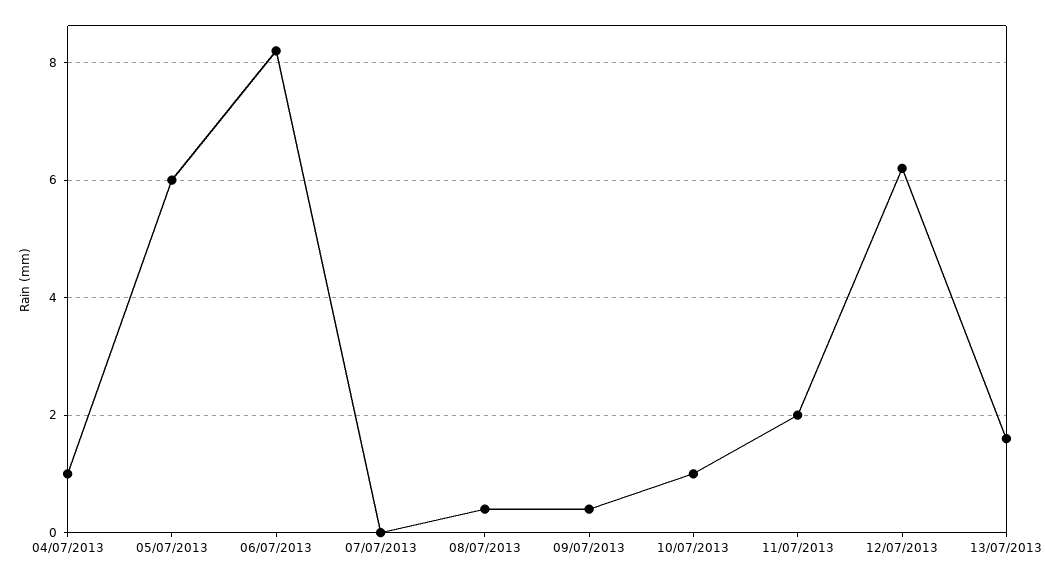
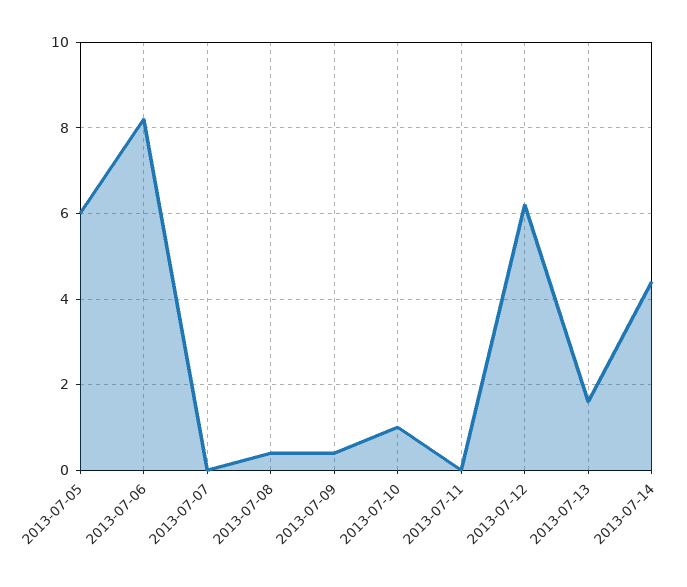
04/07/2013: 1 -> none
11/07/2013: 2 -> 0
2013-07-14: none -> 4.5

